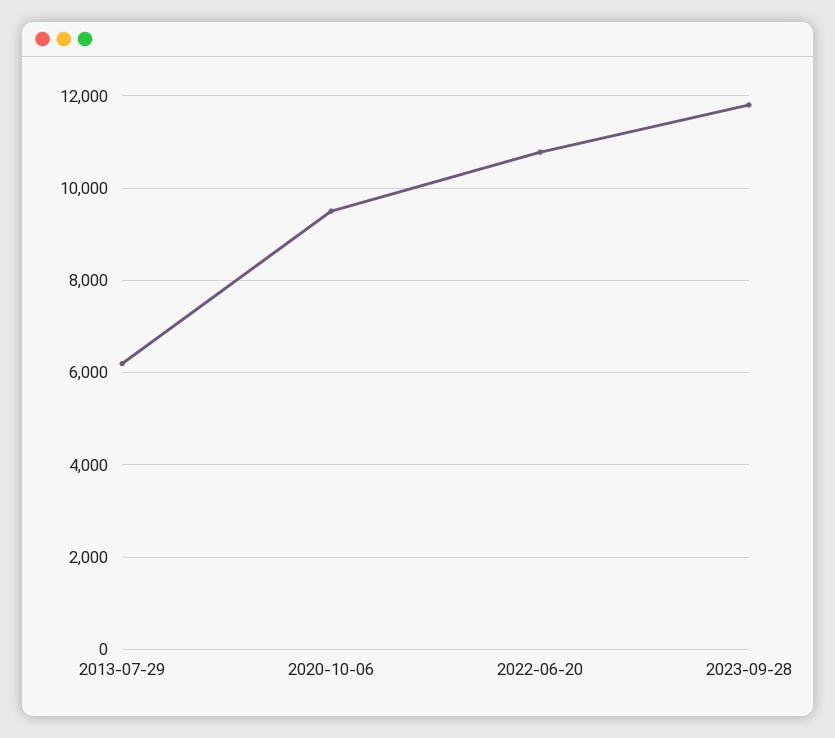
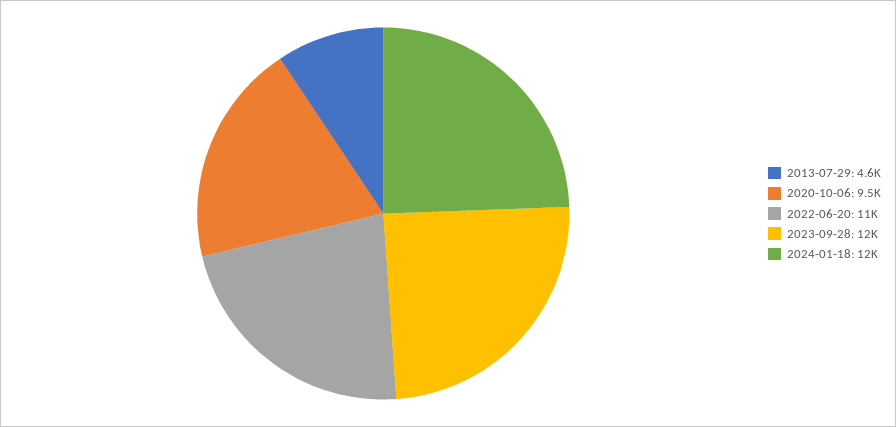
2013-07-29: 6200 -> 4600
2024-01-18: none -> 12000

